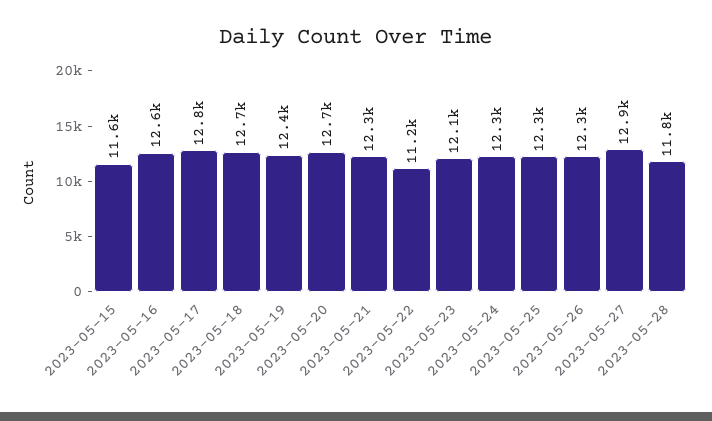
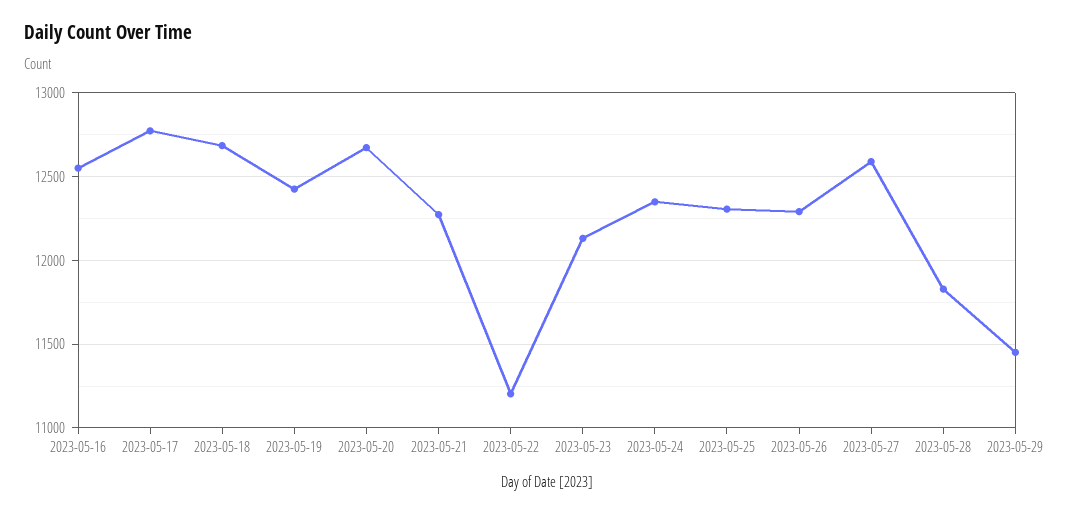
2023-05-15: 11600 -> none
2023-05-27: 12900 -> 12600
2023-05-29: none -> 11450

